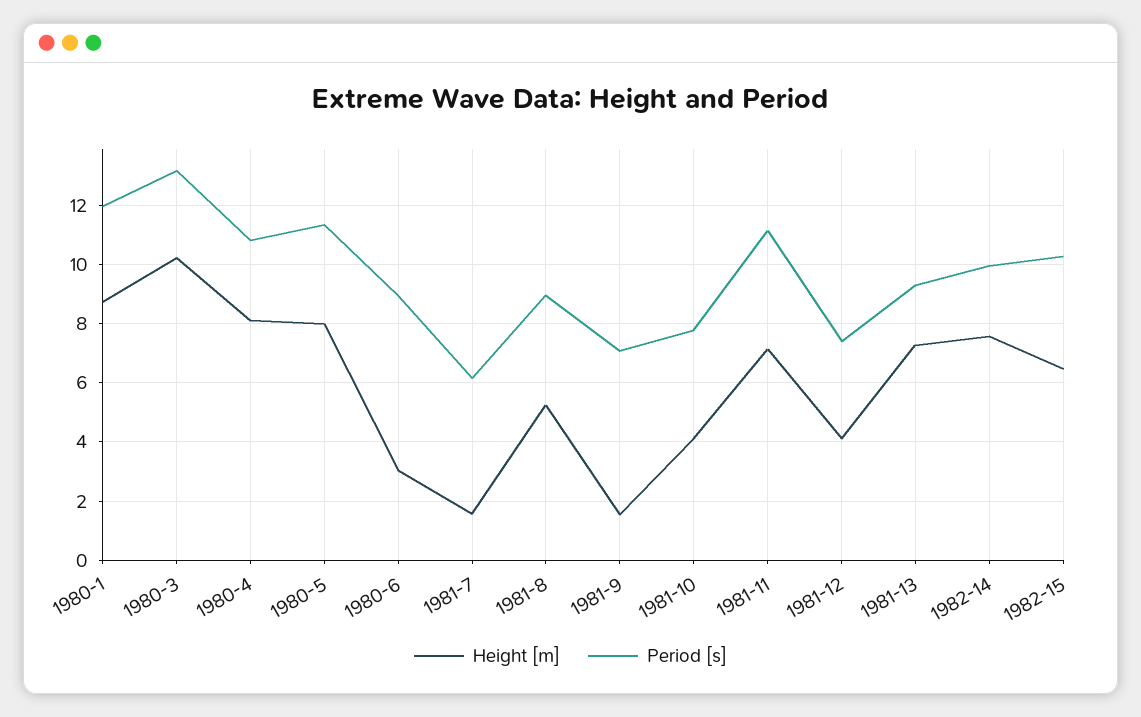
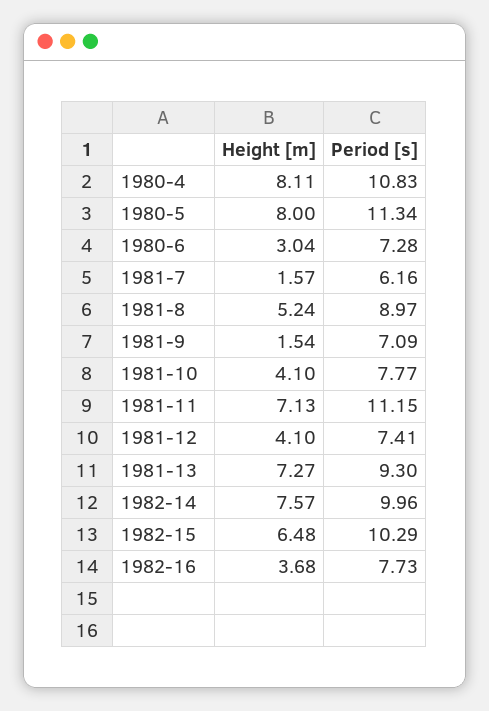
Height [m], 1980-1: 8.75 -> none
Period [s], 1980-1: 12 -> none
Height [m], 1980-3: 10.25 -> none
Period [s], 1980-3: 13.25 -> none
Period [s], 1980-6: 9 -> 7.28
Height [m], 1982-16: none -> 3.68
Period [s], 1982-16: none -> 7.73

